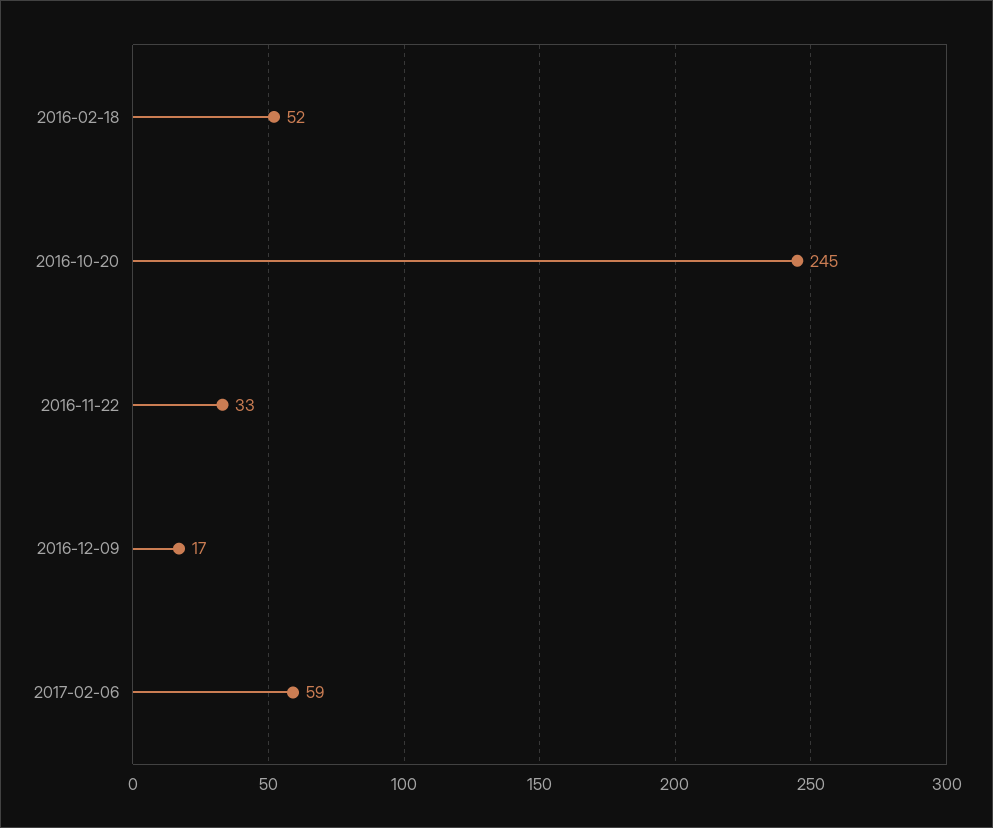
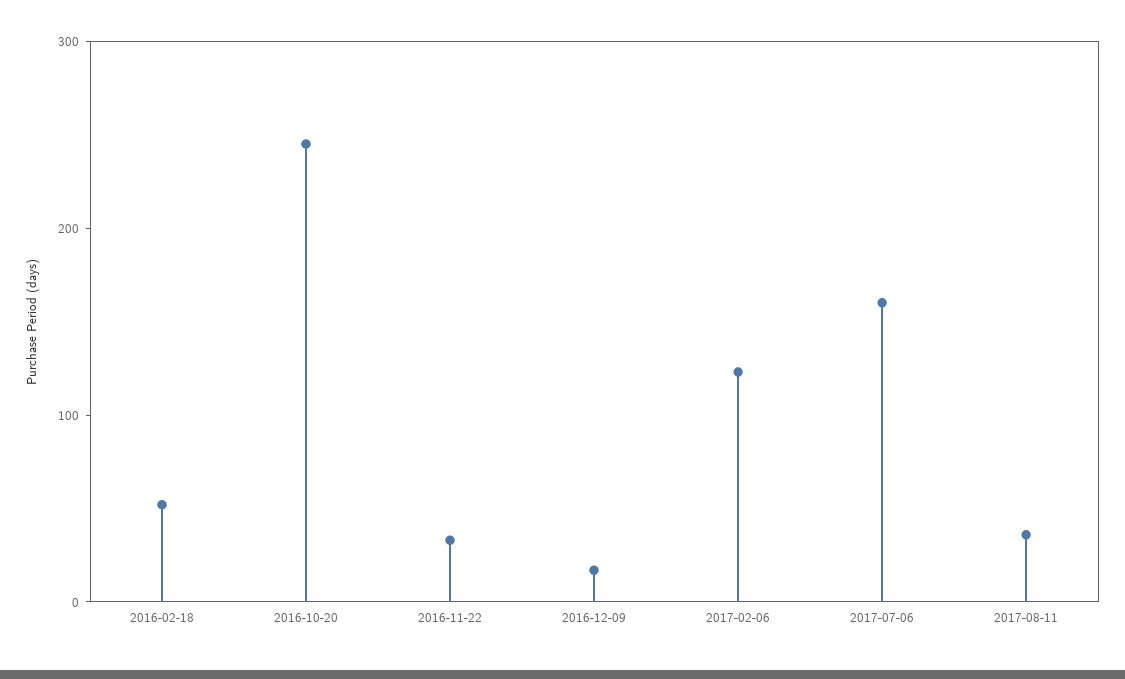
2017-02-06: 59 -> 120
2017-07-06: none -> 160
2017-08-11: none -> 40

